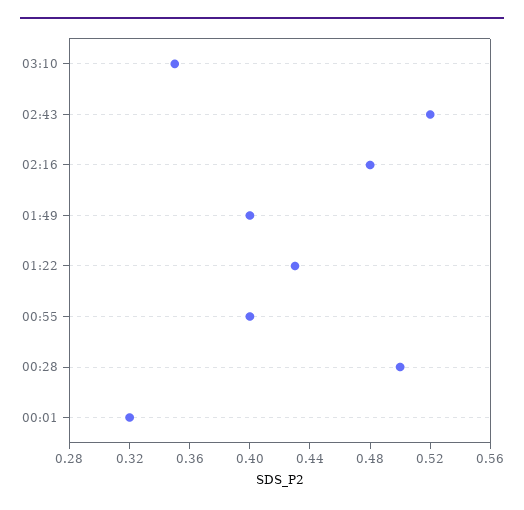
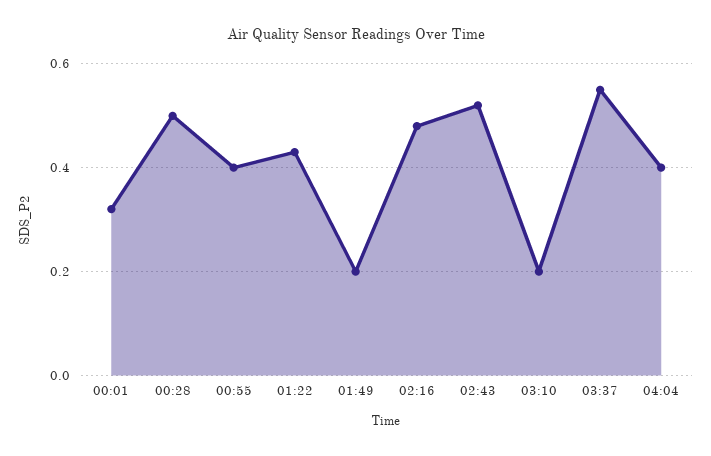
03:10: 0.35 -> 0.2
01:49: 0.4 -> 0.2
03:37: none -> 0.55
04:04: none -> 0.4

